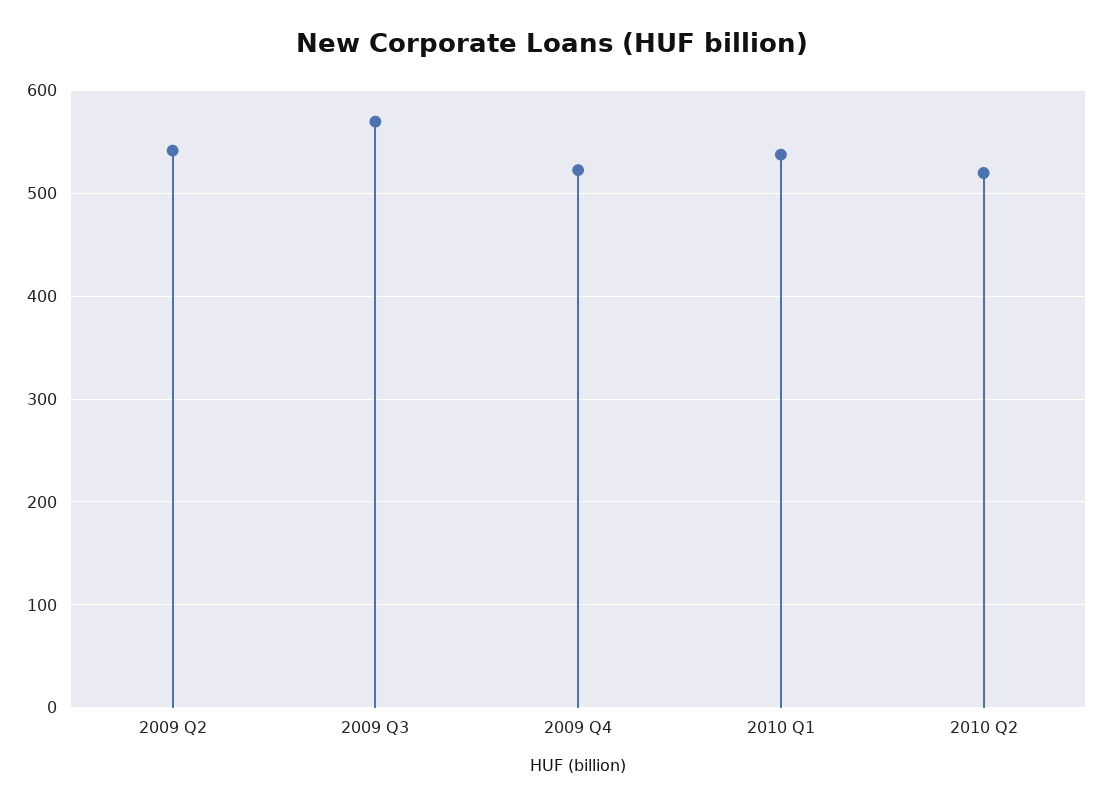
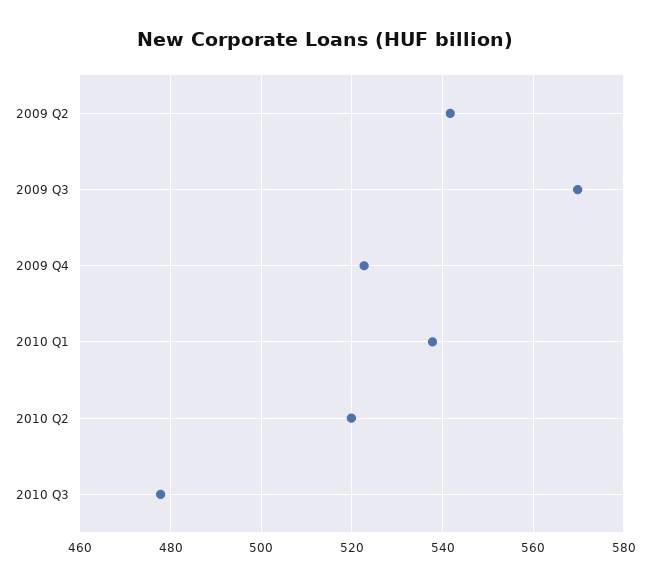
2010 Q3: none -> 478

